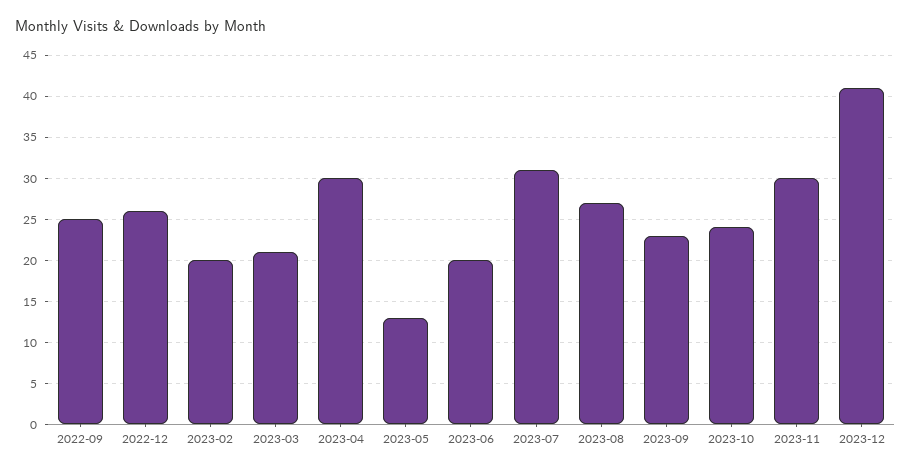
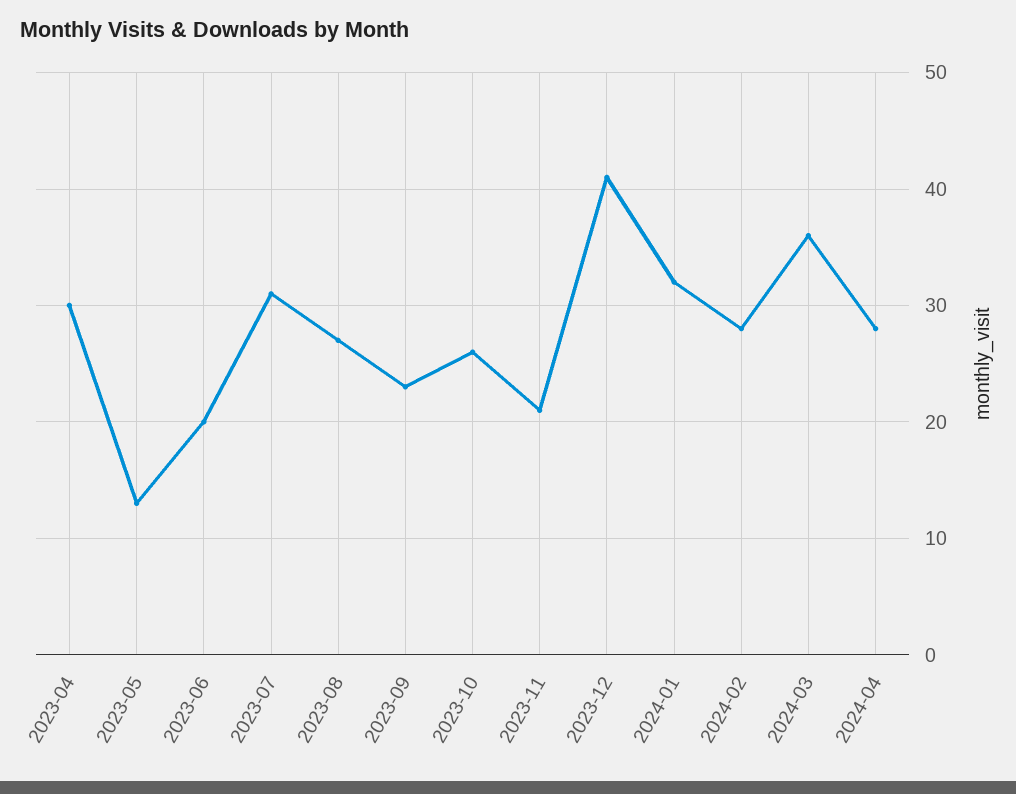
2022-09: 25 -> none
2022-12: 26 -> none
2023-02: 20 -> none
2023-03: 21 -> none
2023-10: 24 -> 26
2023-11: 30 -> 21
2024-01: none -> 32
2024-02: none -> 28
2024-03: none -> 36
2024-04: none -> 28

